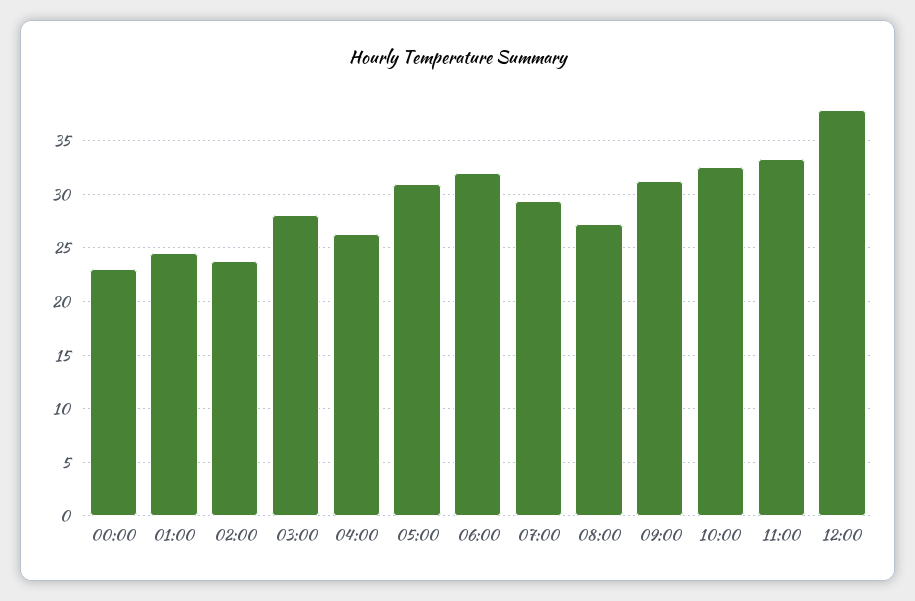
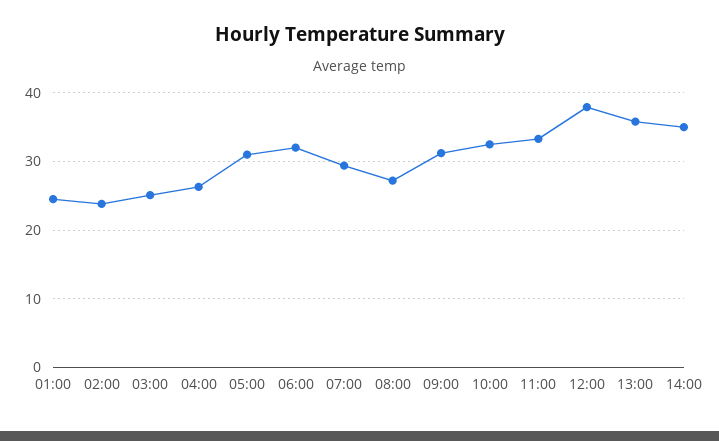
00:00: 23 -> none
03:00: 28 -> 25
13:00: none -> 36
14:00: none -> 35

